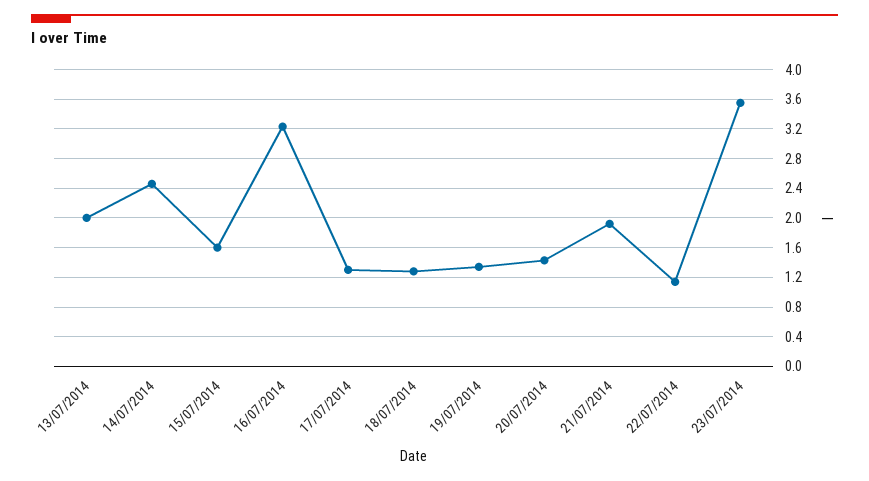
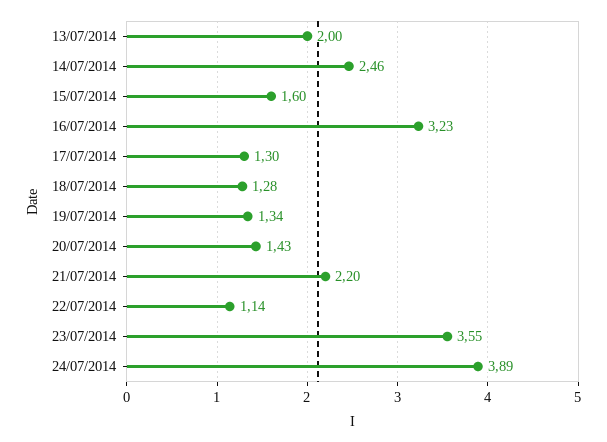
21/07/2014: 1.9 -> 2.2
24/07/2014: none -> 3.89

